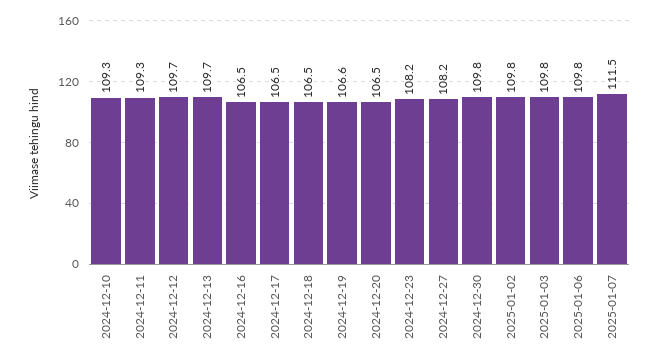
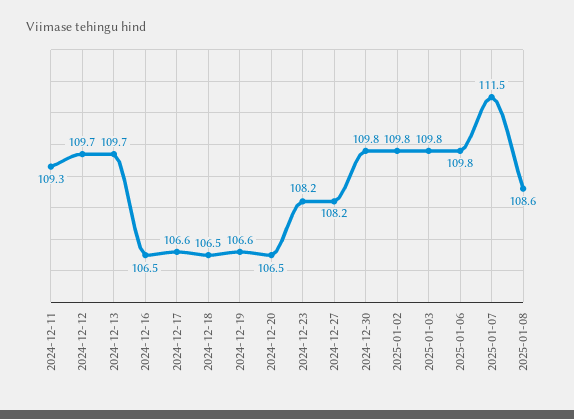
2024-12-10: 109.3 -> none
2024-12-17: 106.5 -> 106.6
2025-01-08: none -> 108.6

